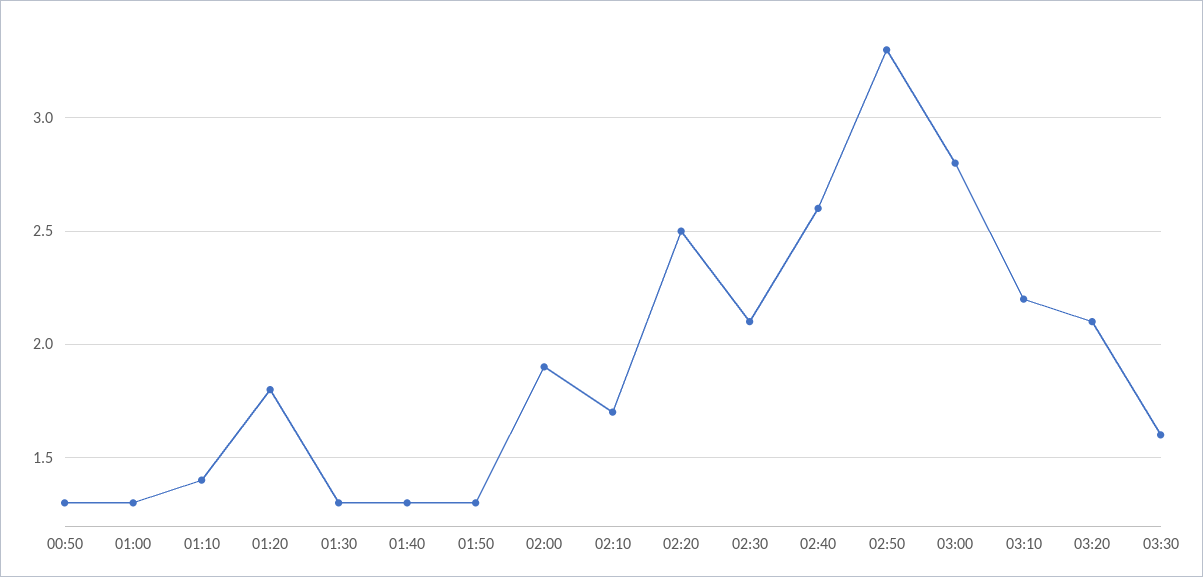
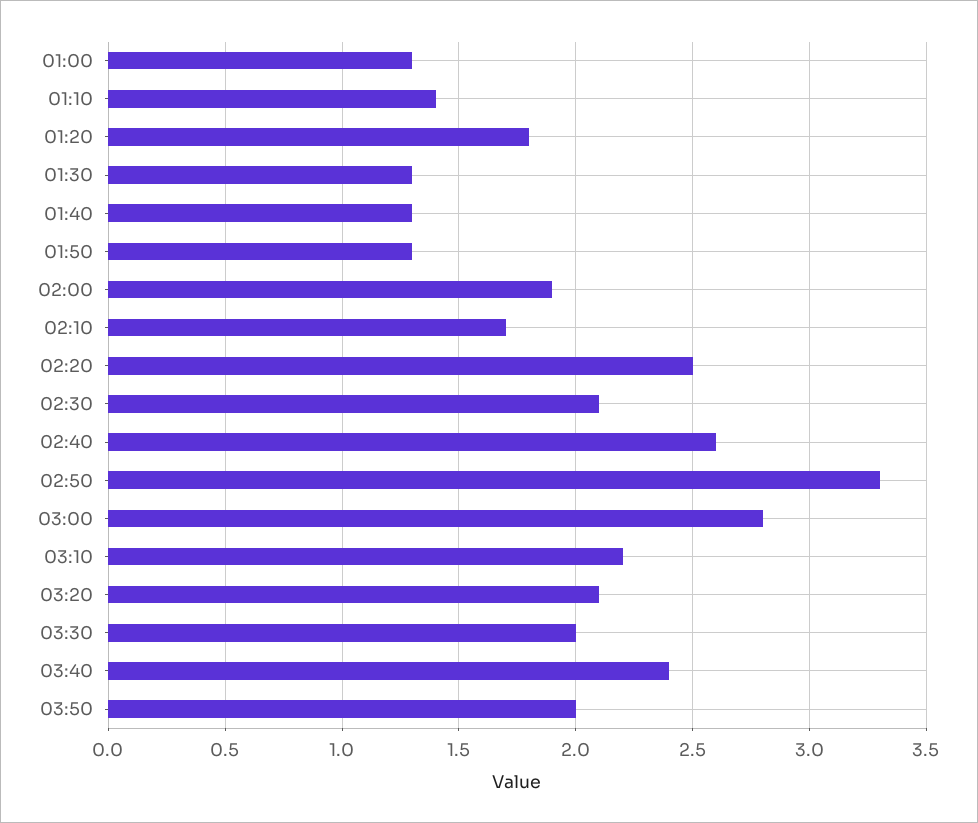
00:50: 1.3 -> none
03:30: 1.6 -> 2
03:40: none -> 2.4
03:50: none -> 2

